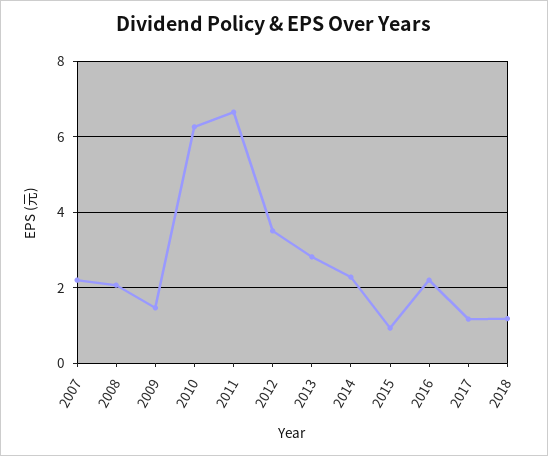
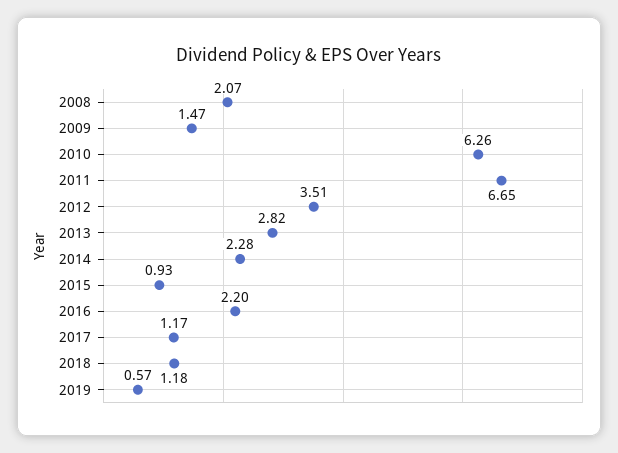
2007: 2.2 -> none
2019: none -> 0.57

